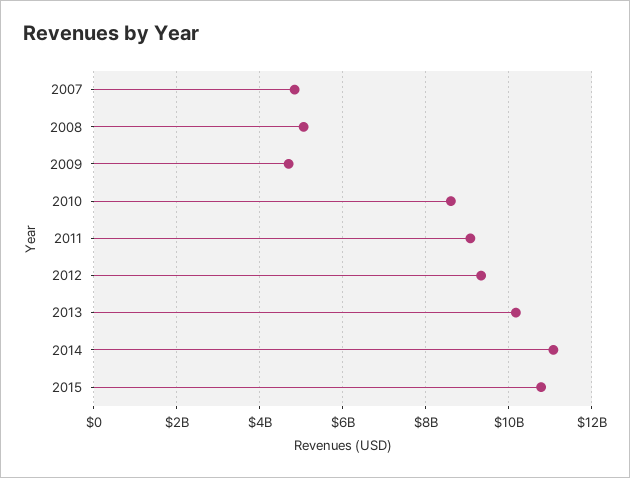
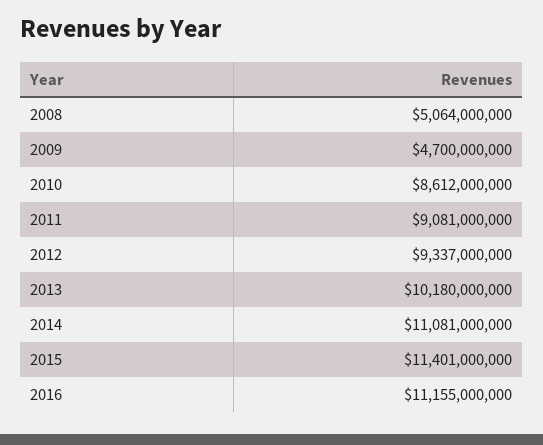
2007: 4800000000 -> none
2015: 10800000000 -> 11401000000
2016: none -> 11155000000

